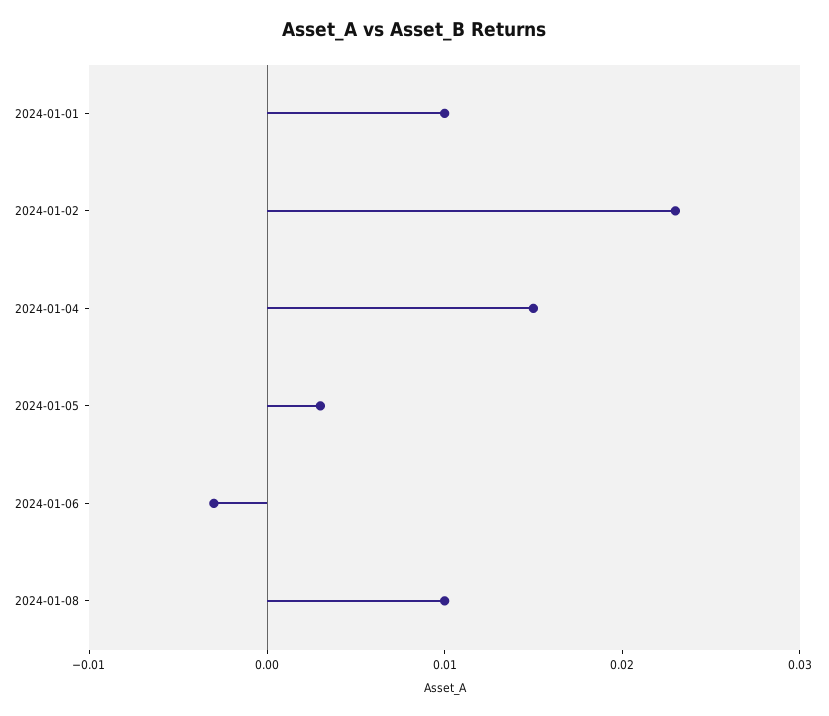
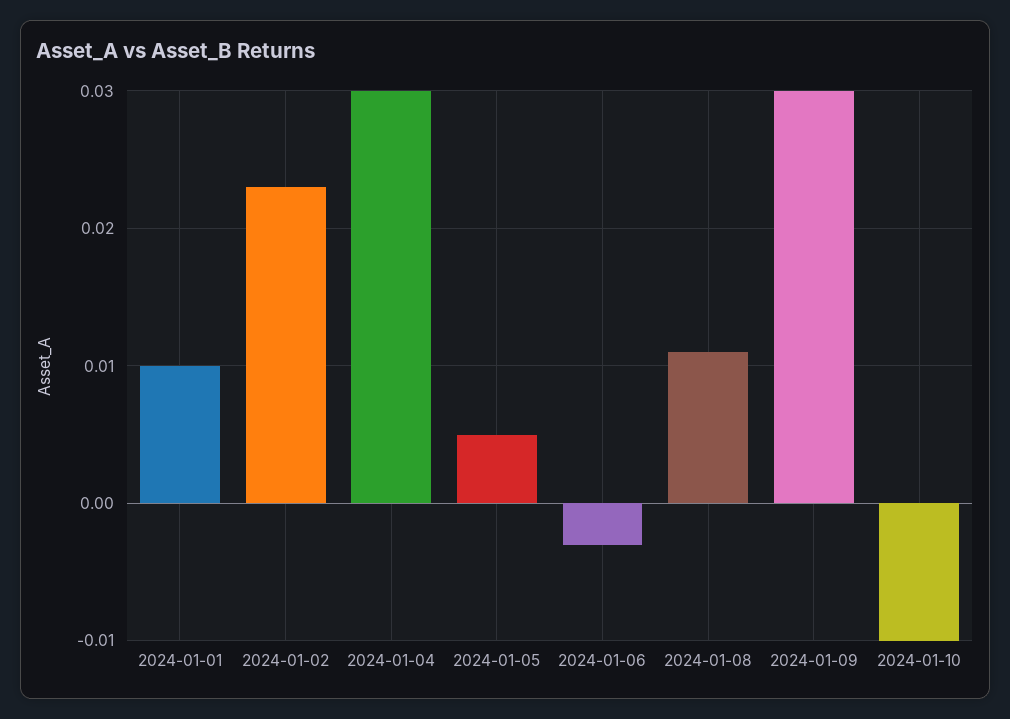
2024-01-04: 0.015 -> 0.03
2024-01-05: 0.003 -> 0.005
2024-01-08: 0.01 -> 0.011
2024-01-09: none -> 0.03
2024-01-10: none -> -0.01

